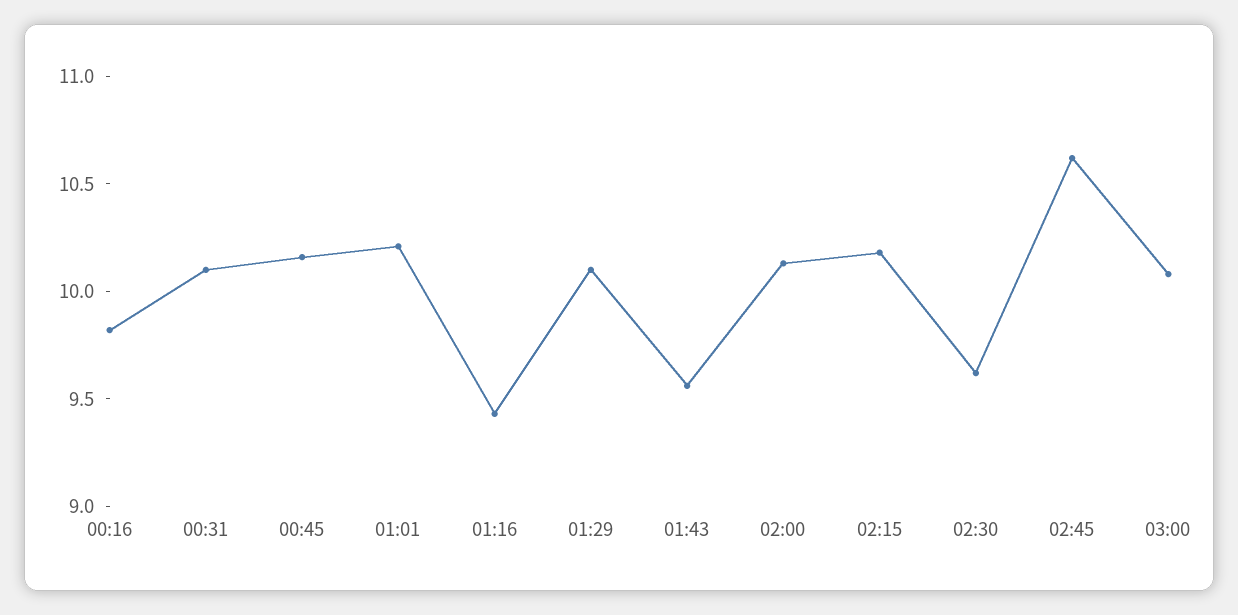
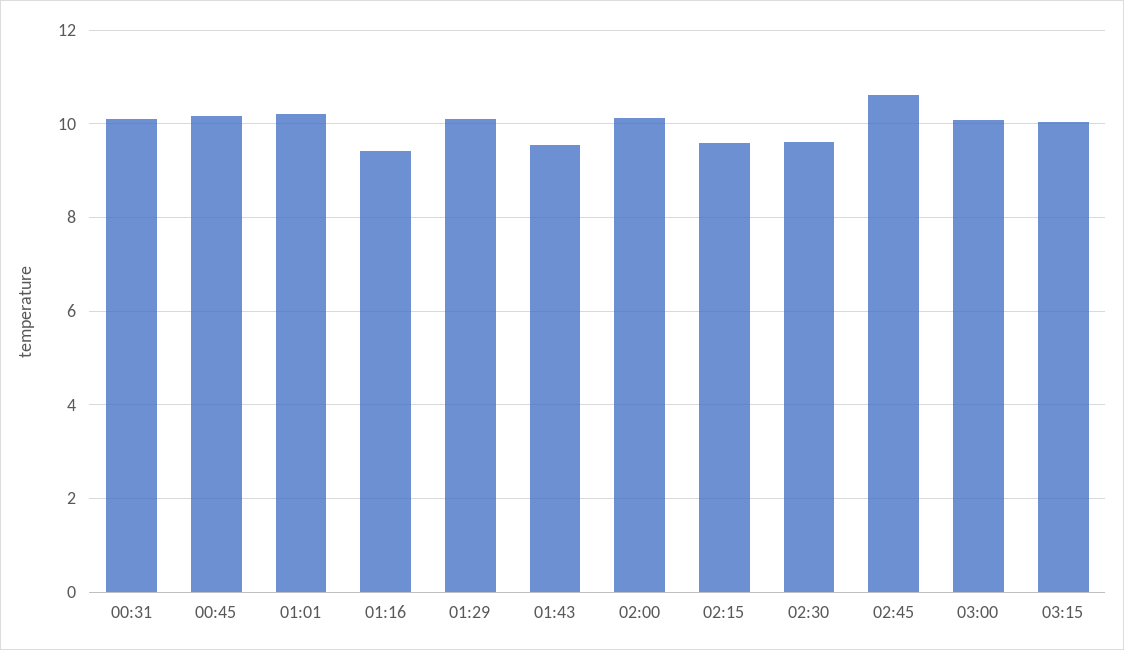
00:16: 9.8 -> none
02:15: 10.2 -> 9.6
03:15: none -> 10

